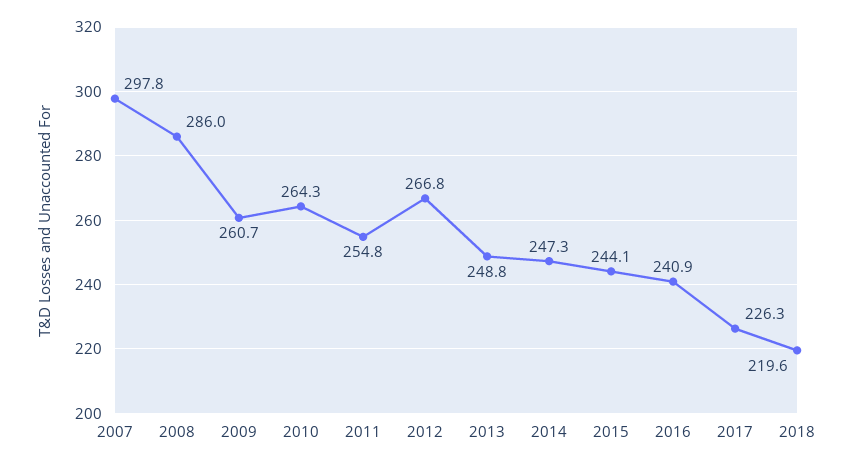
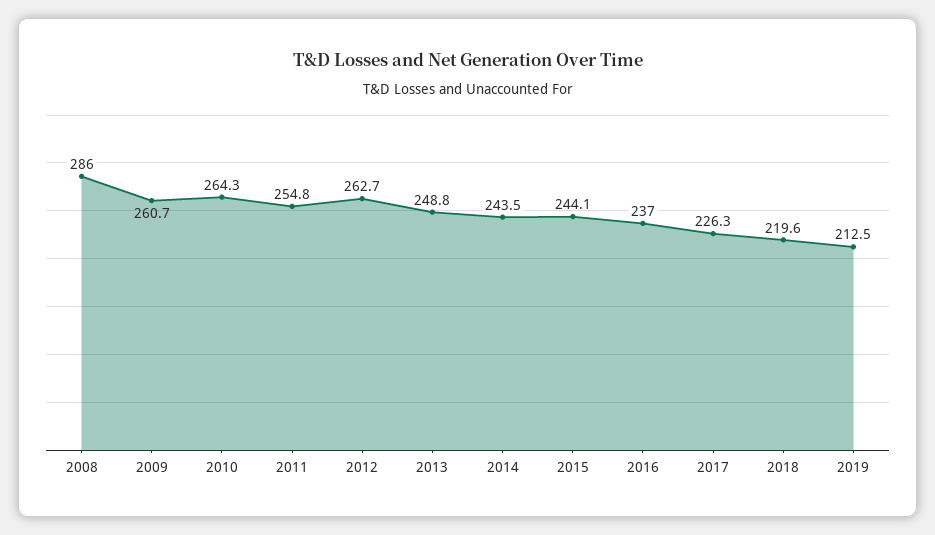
2007: 297.8 -> none
2012: 266.8 -> 262.7
2014: 247.3 -> 243.5
2016: 240.9 -> 237
2019: none -> 212.5

